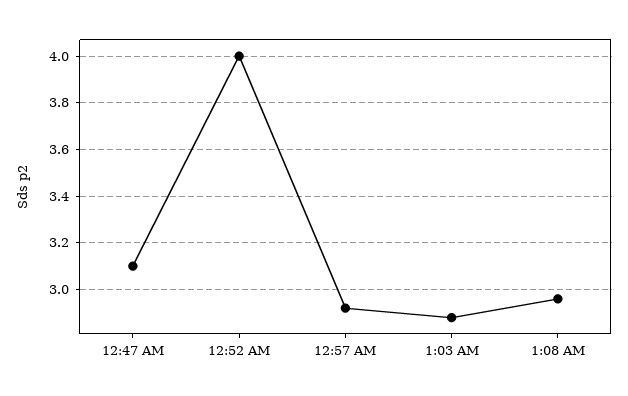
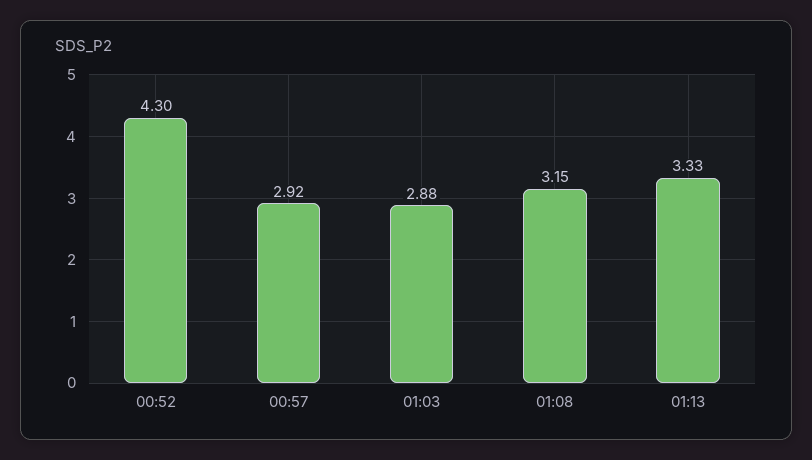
12:47 AM: 3.1 -> none
12:52 AM: 4 -> 4.3
1:08 AM: 2.95 -> 3.15
01:13: none -> 3.33

